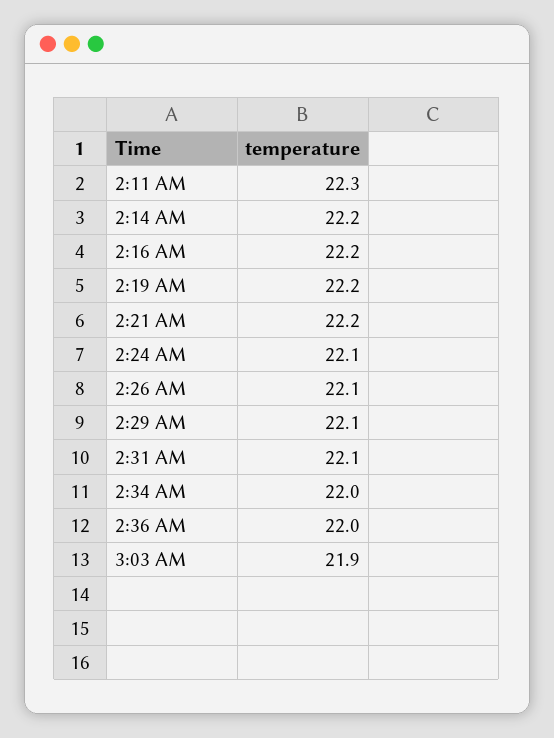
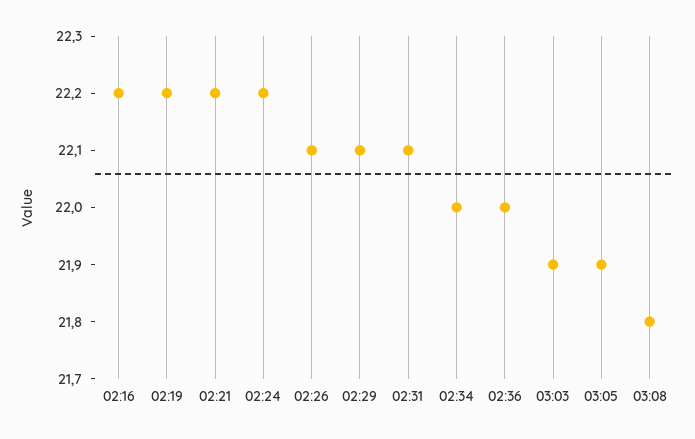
2:11 AM: 22.3 -> none
2:14 AM: 22.2 -> none
2:24 AM: 22.1 -> 22.2
03:05: none -> 21.9
03:08: none -> 21.8

